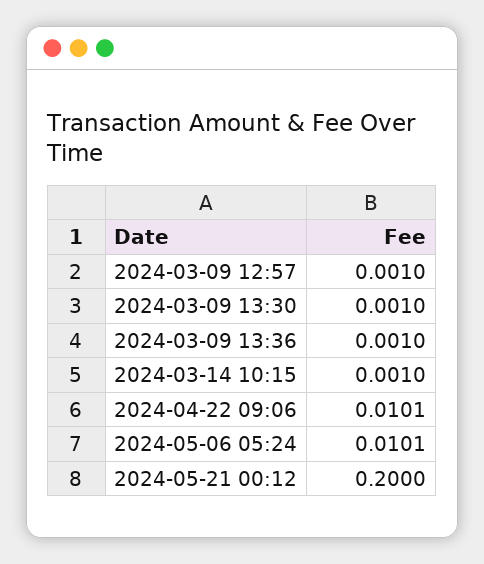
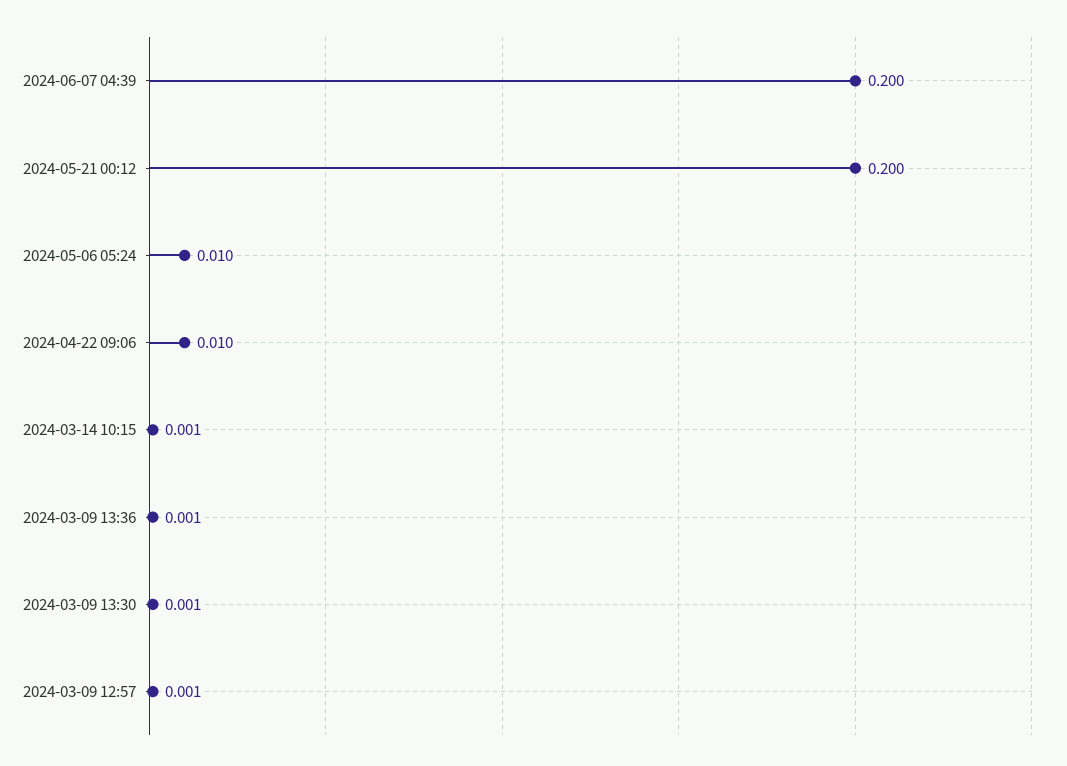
2024-06-07 04:39: none -> 0.2

